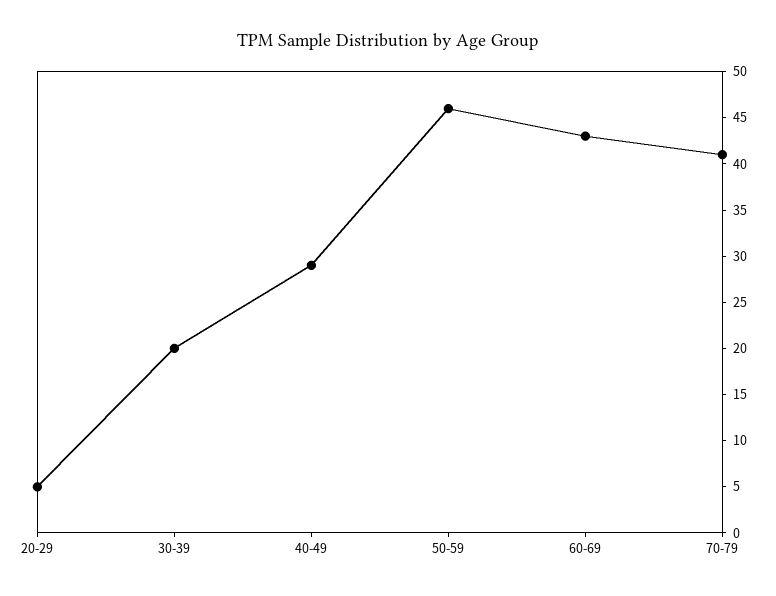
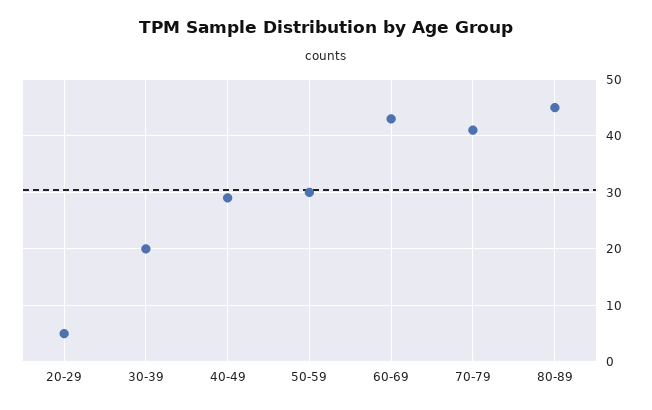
50-59: 46 -> 30
80-89: none -> 45

